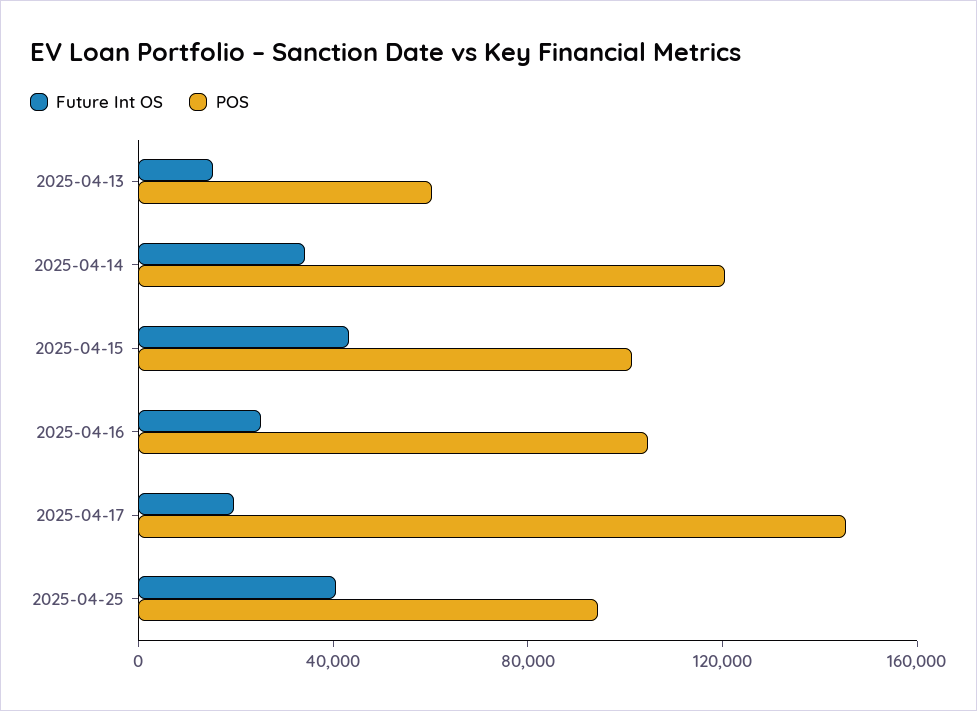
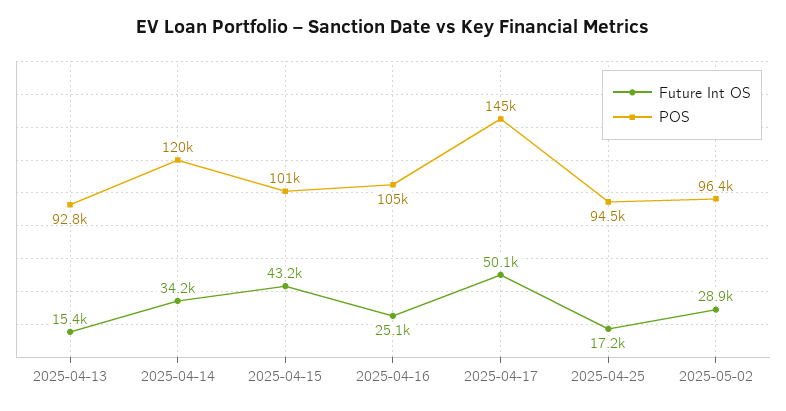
POS, 2025-04-13: 60000 -> 92800
Future Int OS, 2025-04-17: 20000 -> 50100
Future Int OS, 2025-04-25: 40000 -> 17200
Future Int OS, 2025-05-02: none -> 28900
POS, 2025-05-02: none -> 96400

